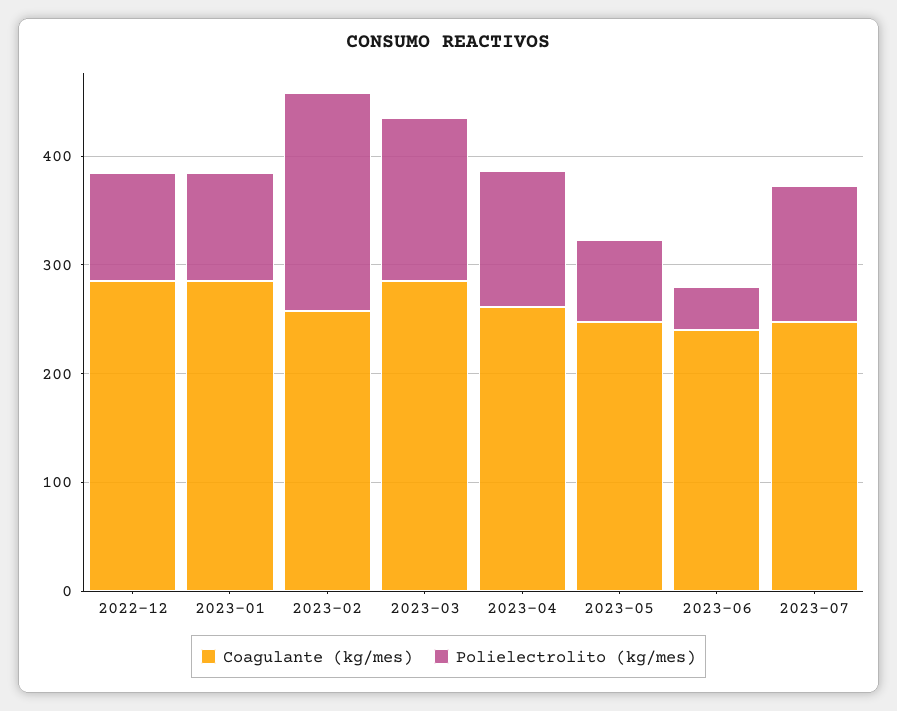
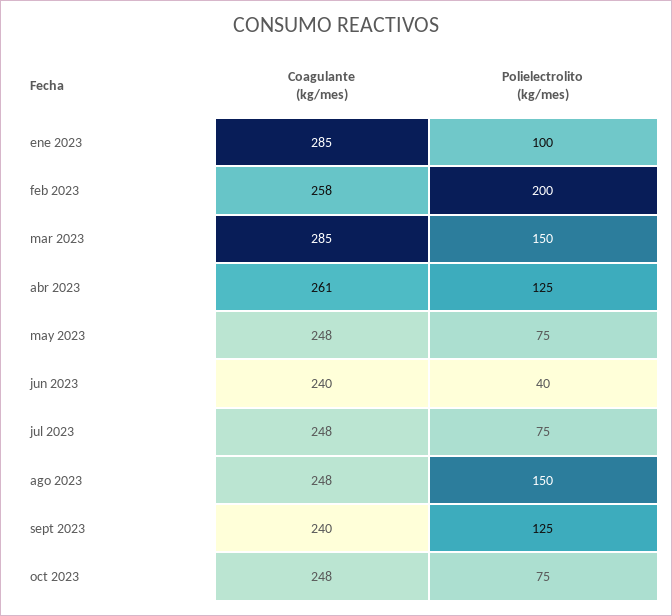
Coagulante (kg/mes), 2022-12: 280 -> none
Polielectrolito (kg/mes), 2022-12: 100 -> none
Polielectrolito (kg/mes), 2023-07: 120 -> 75
Coagulante (kg/mes), ago 2023: none -> 248
Polielectrolito (kg/mes), ago 2023: none -> 150
Coagulante (kg/mes), sept 2023: none -> 240
Polielectrolito (kg/mes), sept 2023: none -> 125
Coagulante (kg/mes), oct 2023: none -> 248
Polielectrolito (kg/mes), oct 2023: none -> 75

